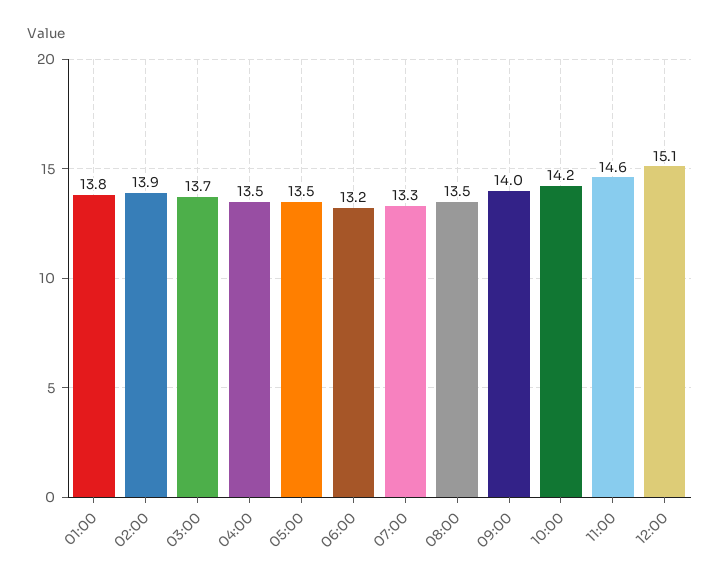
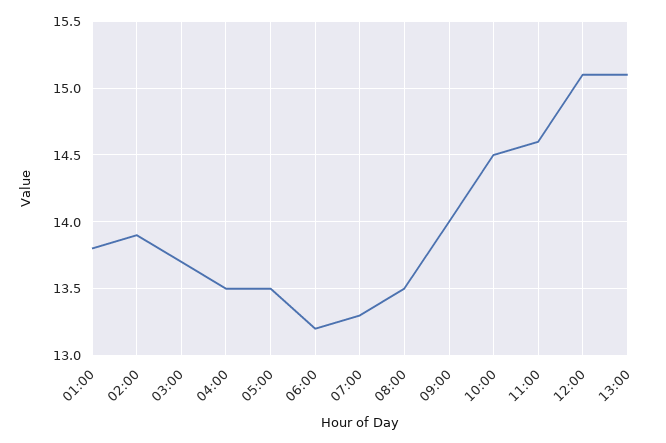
10:00: 14.2 -> 14.5
13:00: none -> 15.1

